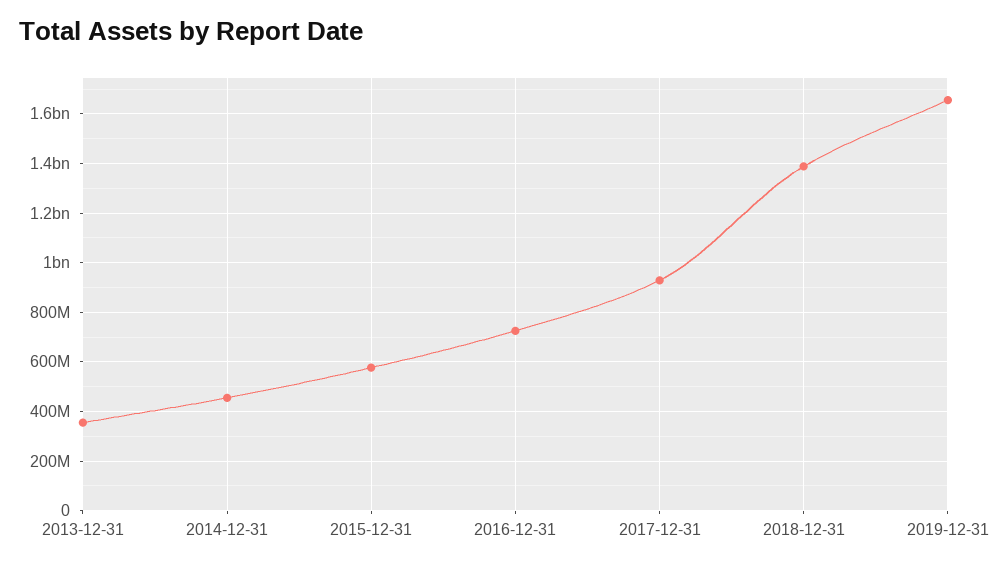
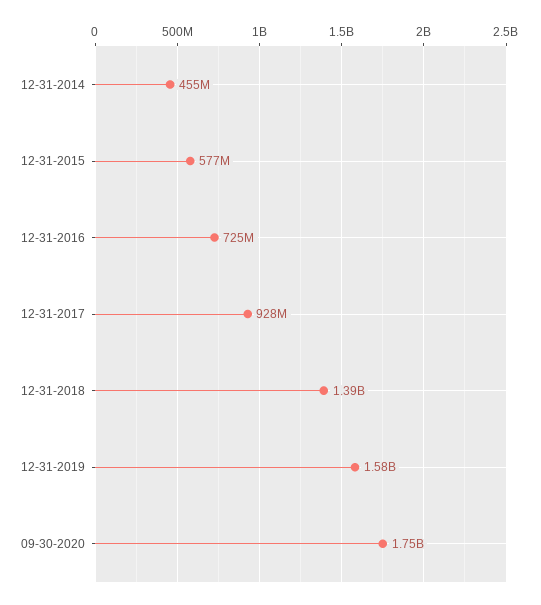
2013-12-31: 350000000 -> none
2019-12-31: 1650000000 -> 1580000000
09-30-2020: none -> 1750000000

